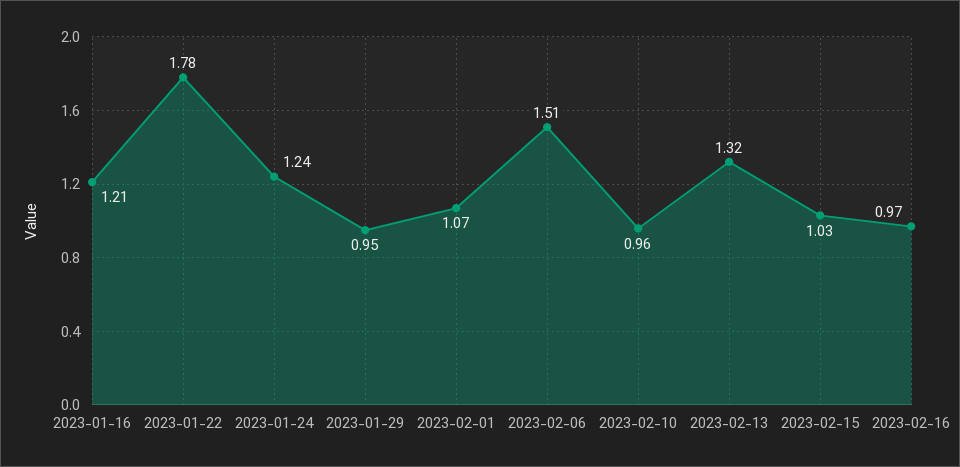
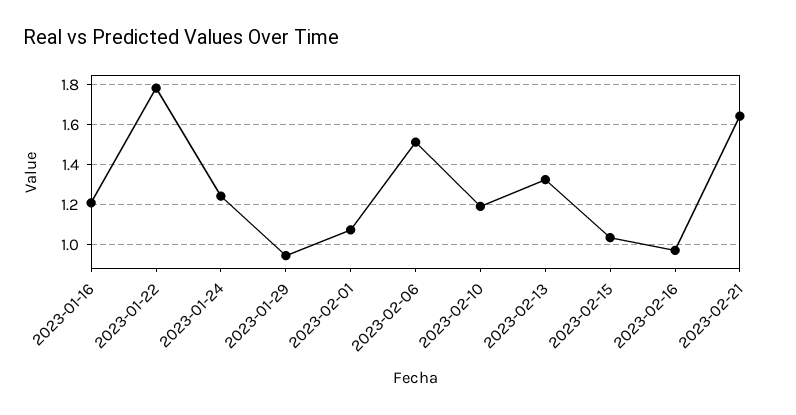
2023-02-10: 0.96 -> 1.2
2023-02-21: none -> 1.65

